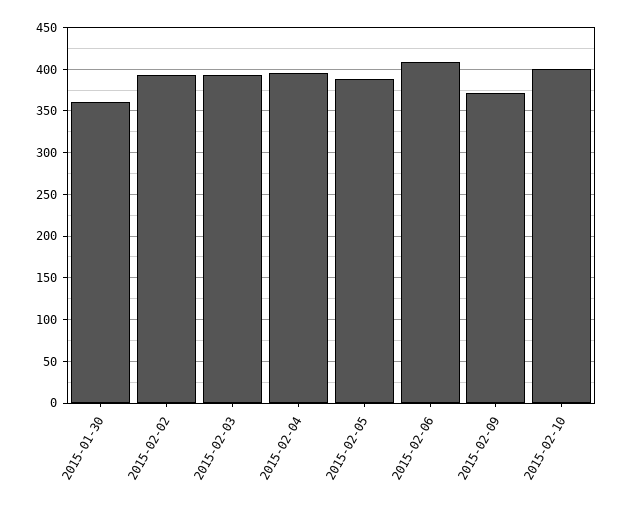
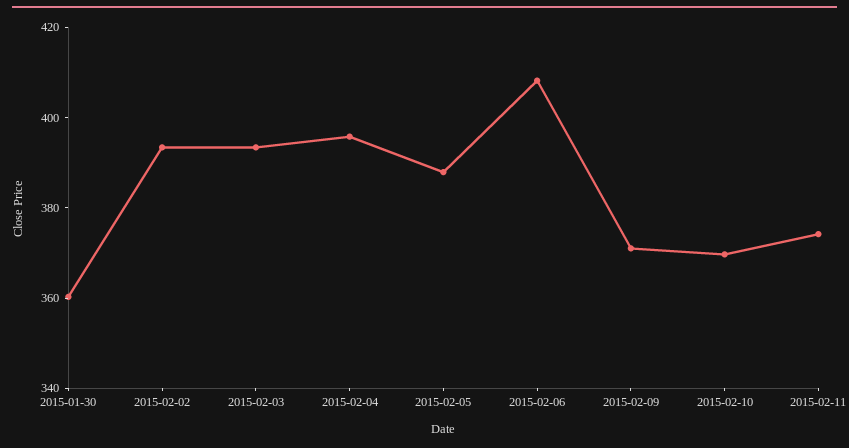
2015-02-10: 400 -> 370
2015-02-11: none -> 375

